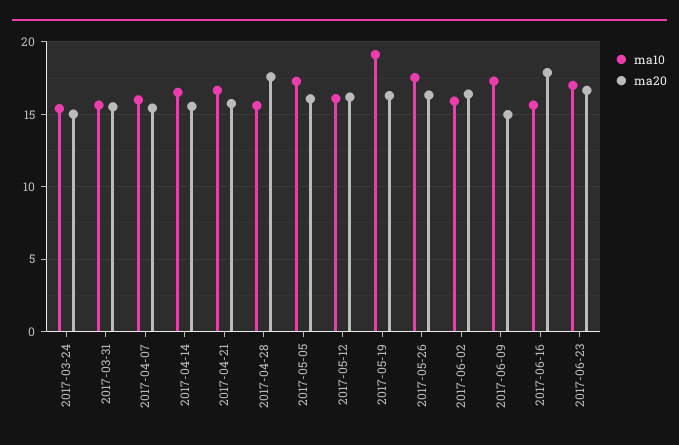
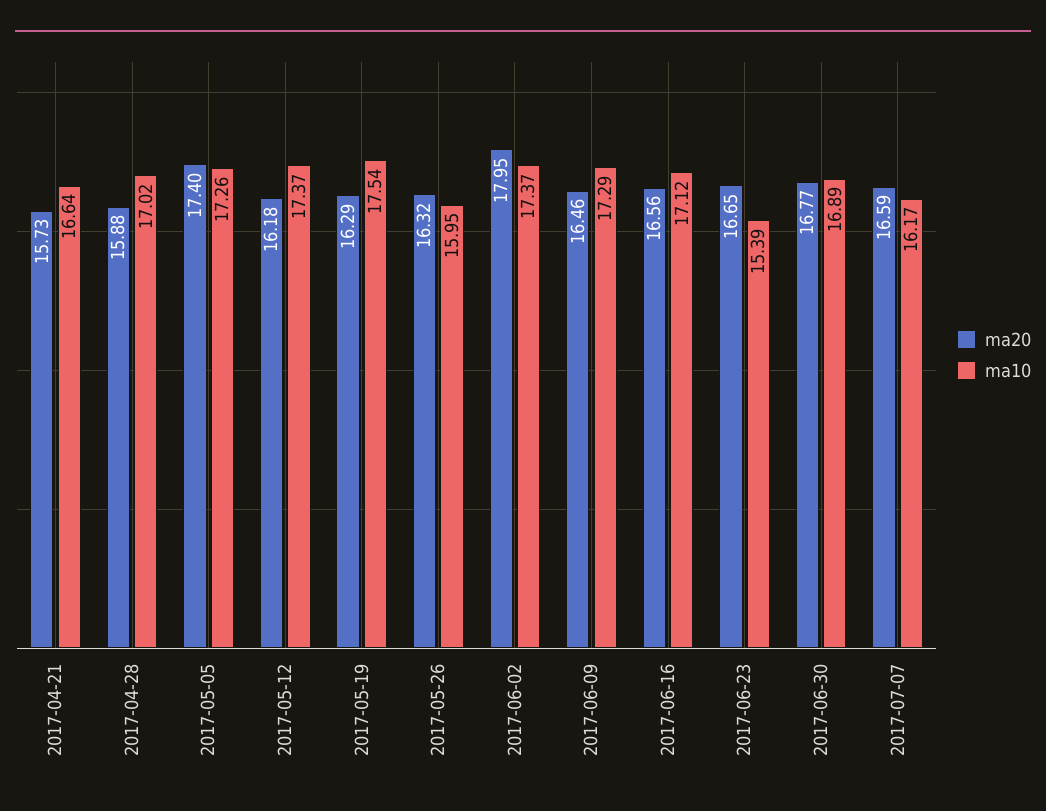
ma10, 2017-03-24: 15.5 -> none
ma20, 2017-03-24: 15 -> none
ma10, 2017-03-31: 15.5 -> none
ma20, 2017-03-31: 15.5 -> none
ma10, 2017-04-07: 16 -> none
ma20, 2017-04-07: 15.5 -> none
ma10, 2017-04-14: 16.5 -> none
ma20, 2017-04-14: 15.5 -> none
ma10, 2017-04-28: 15.5 -> 17.02
ma20, 2017-04-28: 17.5 -> 15.88
ma20, 2017-05-05: 16 -> 17.4
ma10, 2017-05-12: 16 -> 17.37
ma10, 2017-05-19: 19 -> 17.54
ma10, 2017-05-26: 17.5 -> 15.95
ma10, 2017-06-02: 16 -> 17.37
ma20, 2017-06-02: 16.5 -> 17.95
ma20, 2017-06-09: 15 -> 16.46
ma10, 2017-06-16: 15.5 -> 17.12
ma20, 2017-06-16: 18 -> 16.56
ma10, 2017-06-23: 17 -> 15.39
ma20, 2017-06-30: none -> 16.77
ma10, 2017-06-30: none -> 16.89
ma20, 2017-07-07: none -> 16.59
ma10, 2017-07-07: none -> 16.17

